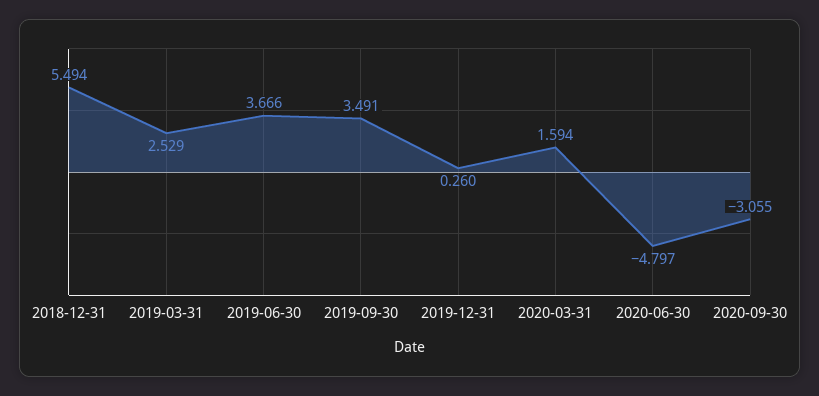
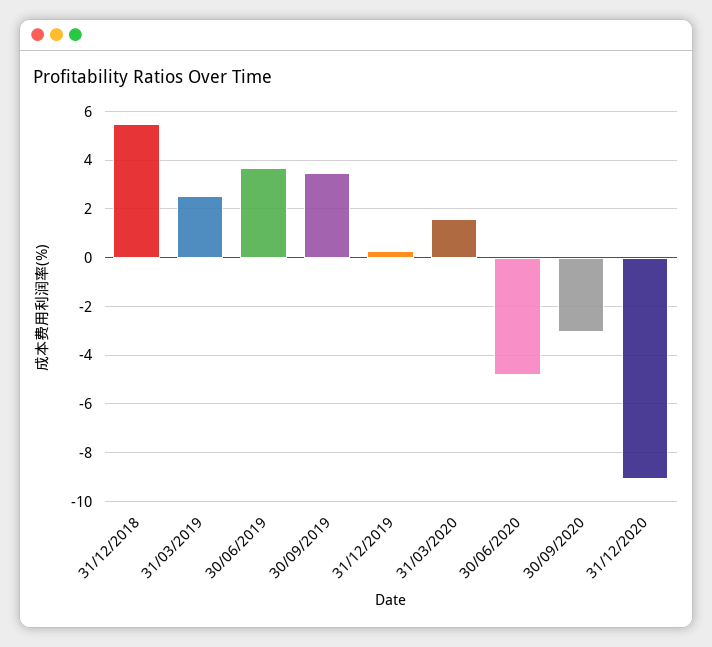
31/12/2020: none -> -9

